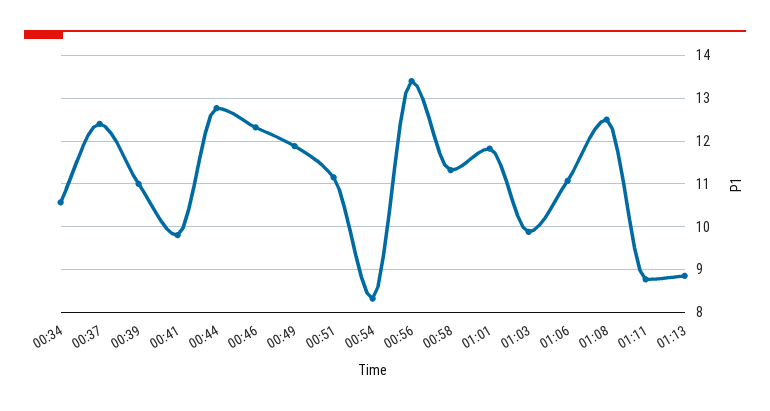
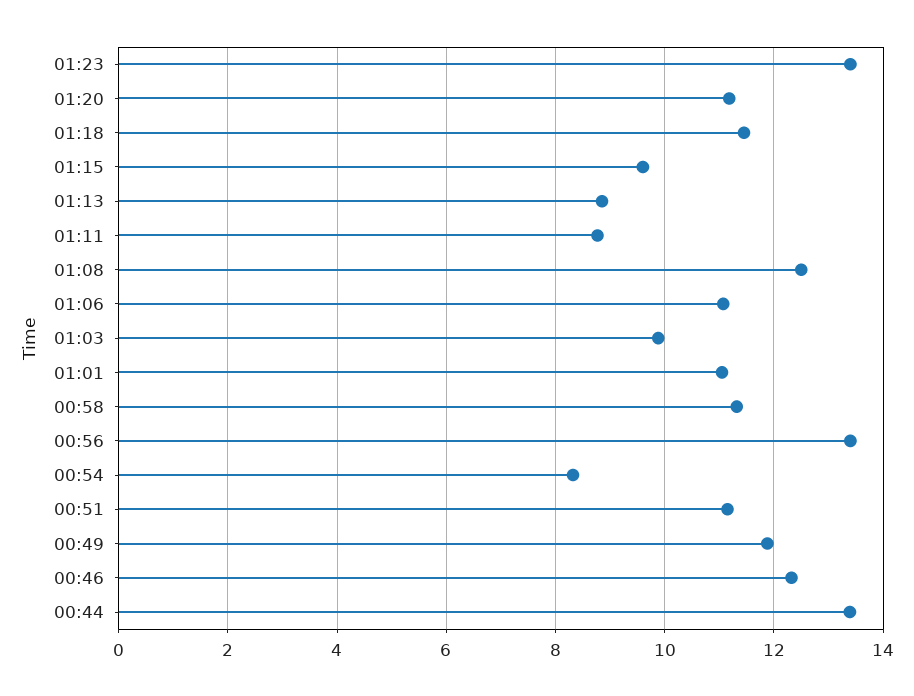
00:34: 10.6 -> none
00:37: 12.4 -> none
00:39: 11 -> none
00:41: 9.8 -> none
00:44: 12.8 -> 13.4
01:01: 11.8 -> 11
01:23: none -> 13.4
01:20: none -> 11.2
01:18: none -> 11.4
01:15: none -> 9.6

